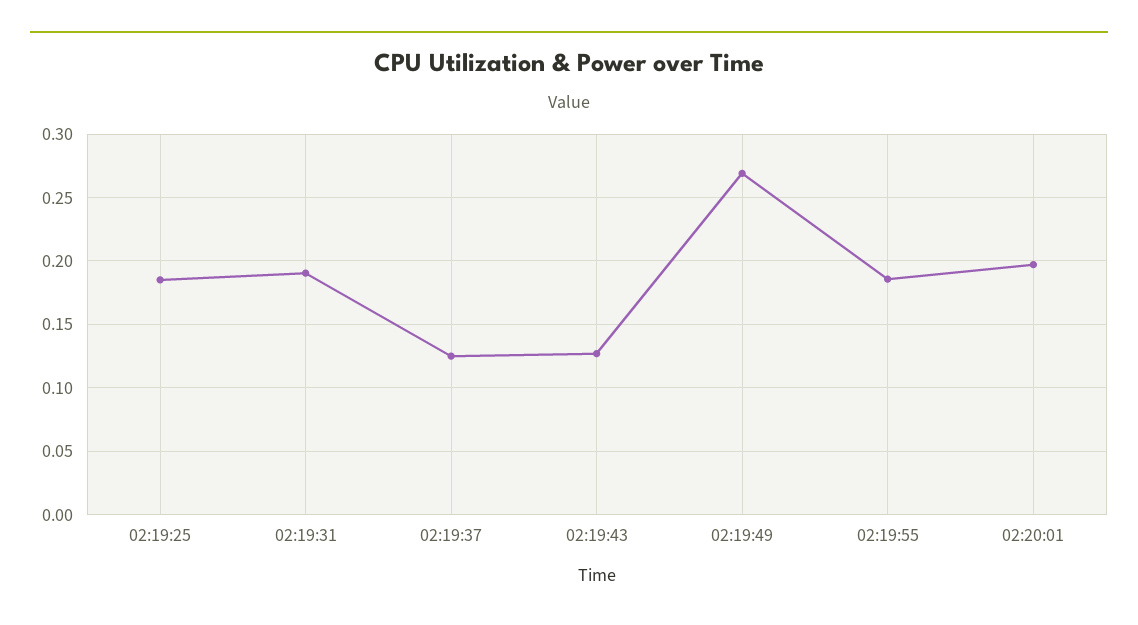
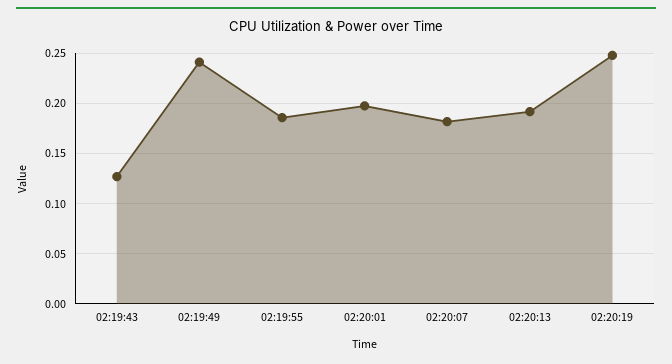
02:19:25: 0.185 -> none
02:19:31: 0.19 -> none
02:19:37: 0.125 -> none
02:19:49: 0.27 -> 0.24
02:20:07: none -> 0.18
02:20:13: none -> 0.19
02:20:19: none -> 0.25

